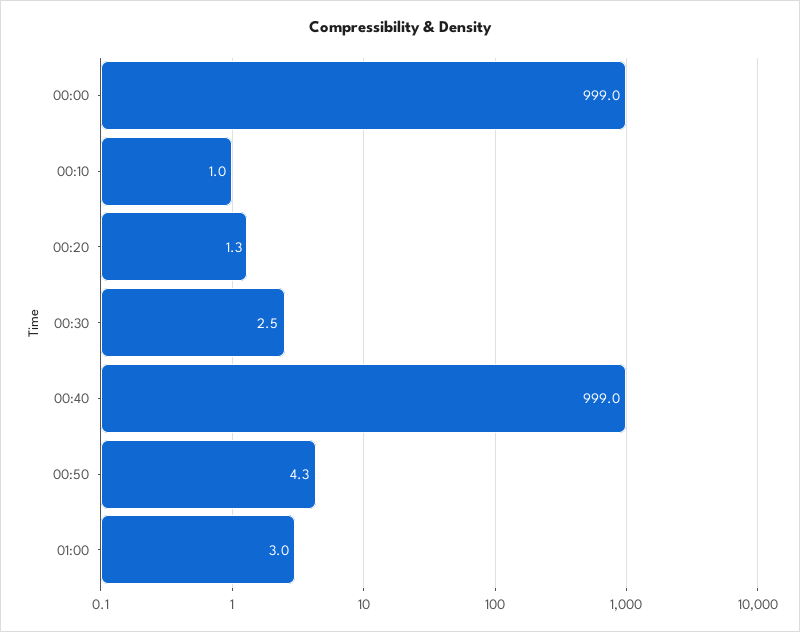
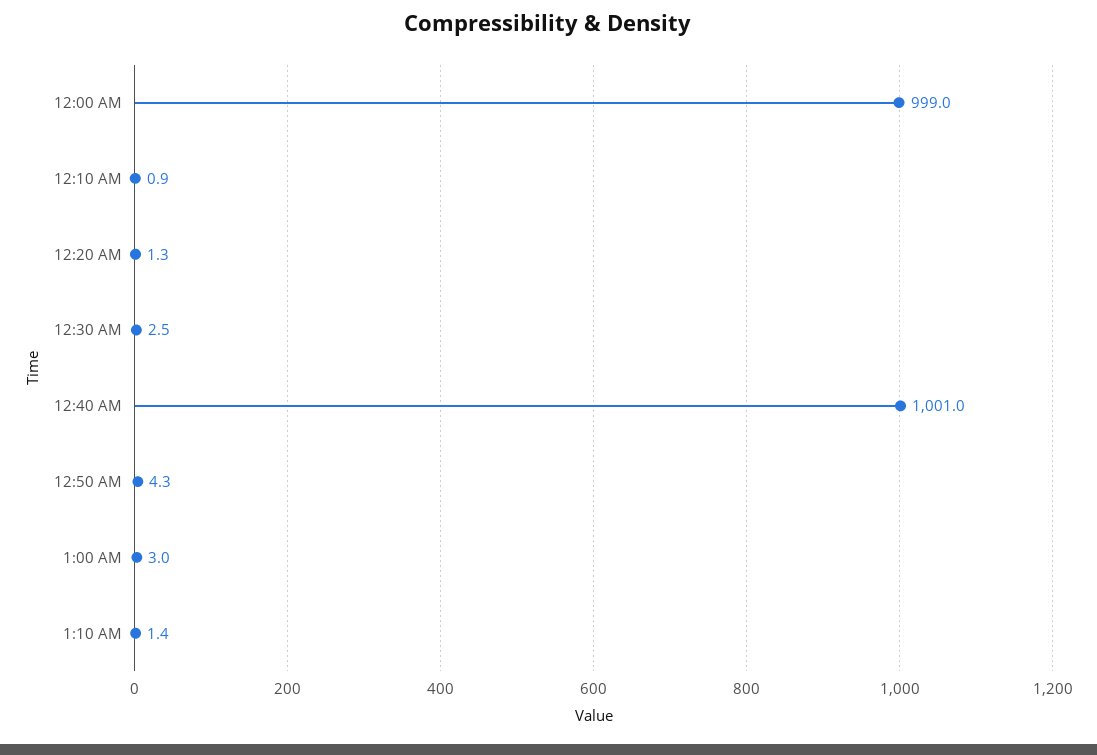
00:10: 1 -> 0.9
00:40: 999 -> 1001
1:10 AM: none -> 1.4

